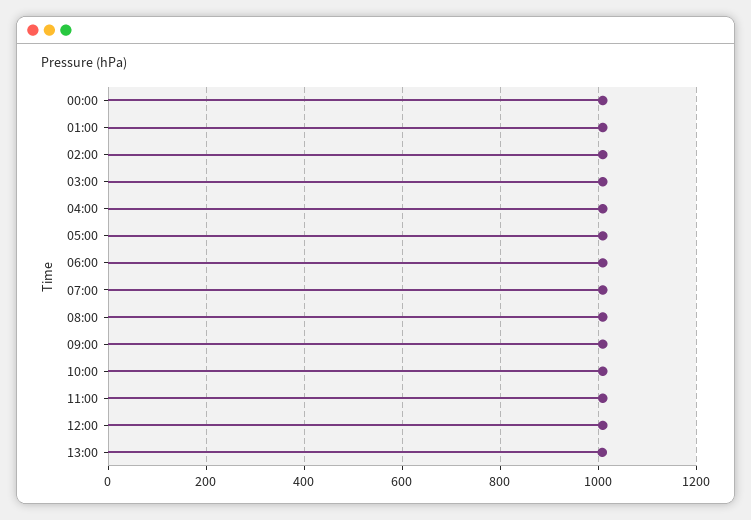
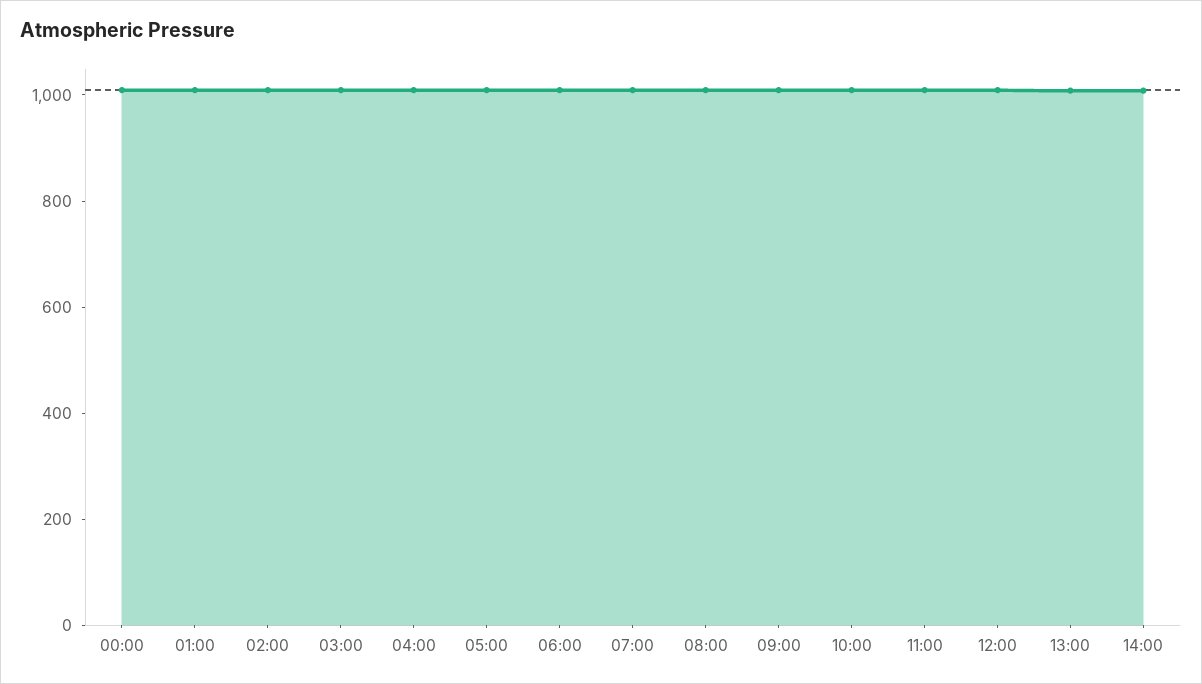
14:00: none -> 1000

